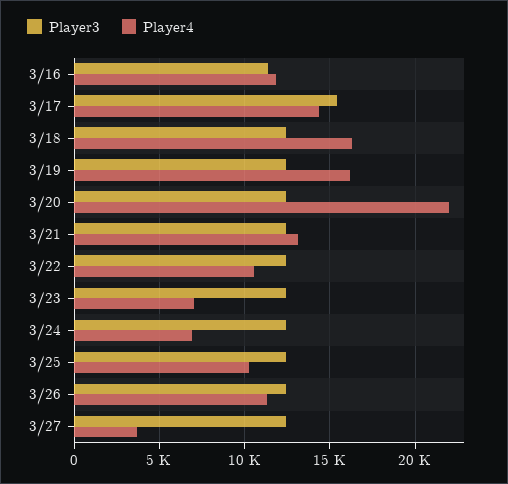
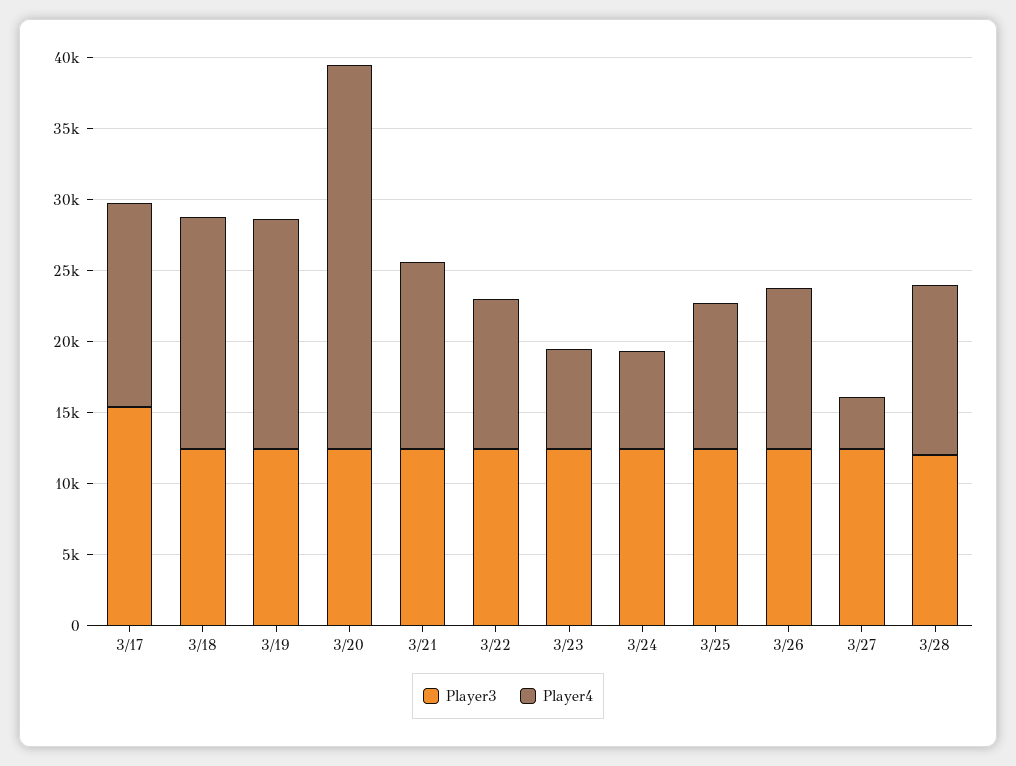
Player3, 3/16: 11500 -> none
Player4, 3/16: 12000 -> none
Player4, 3/20: 22000 -> 27000
Player3, 3/28: none -> 12000
Player4, 3/28: none -> 12000

